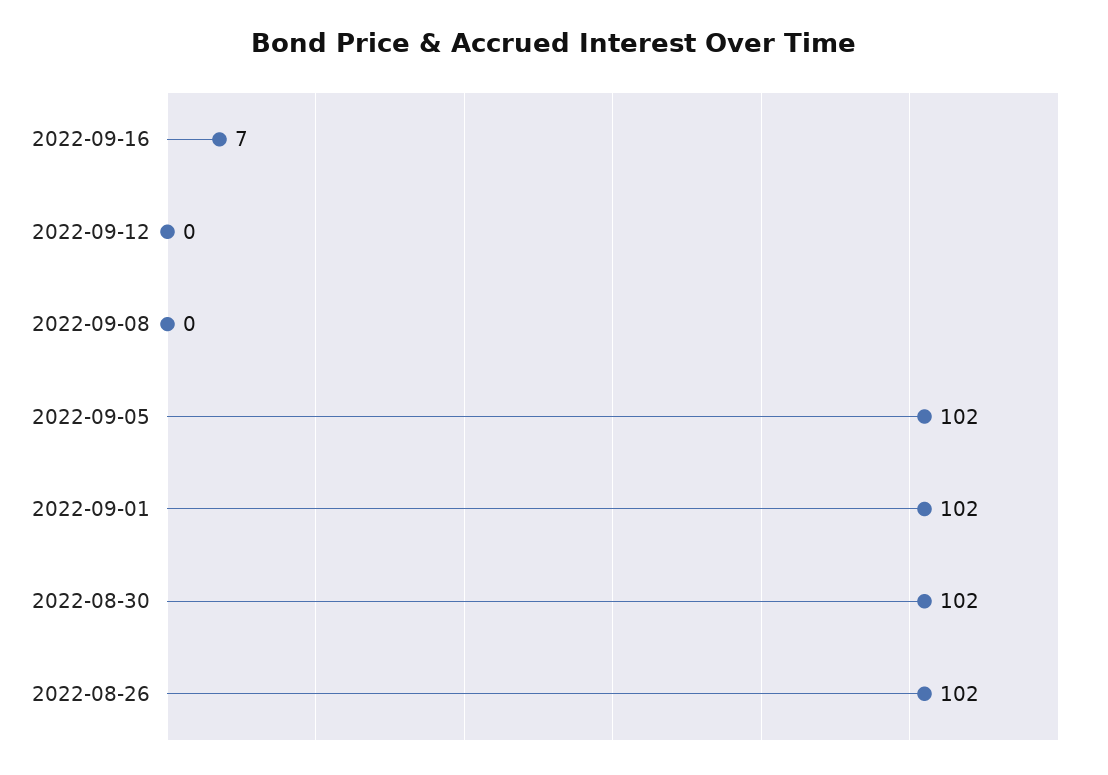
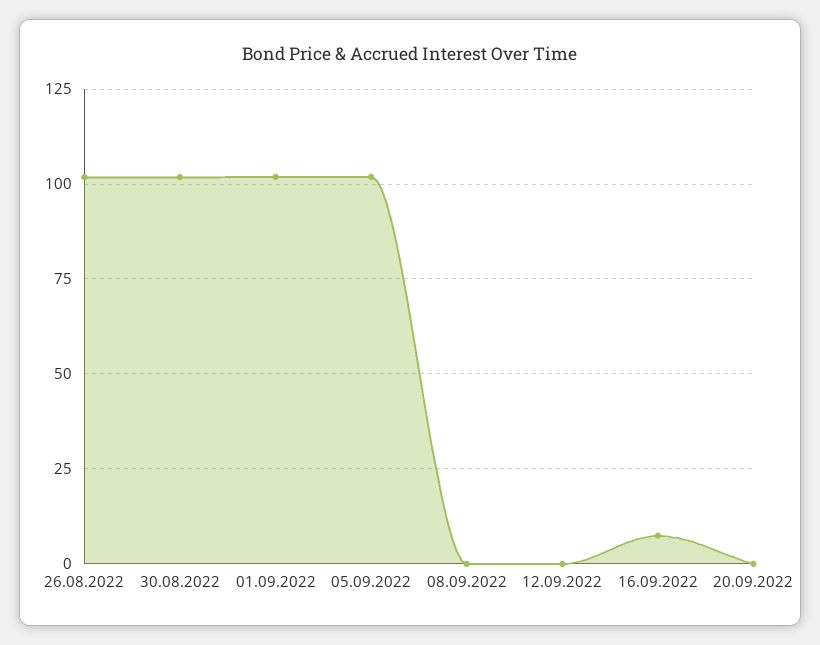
20.09.2022: none -> 0

